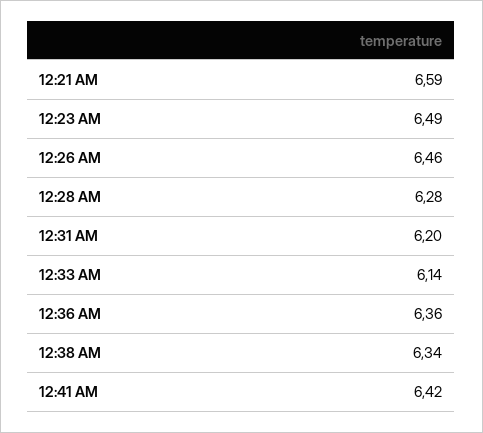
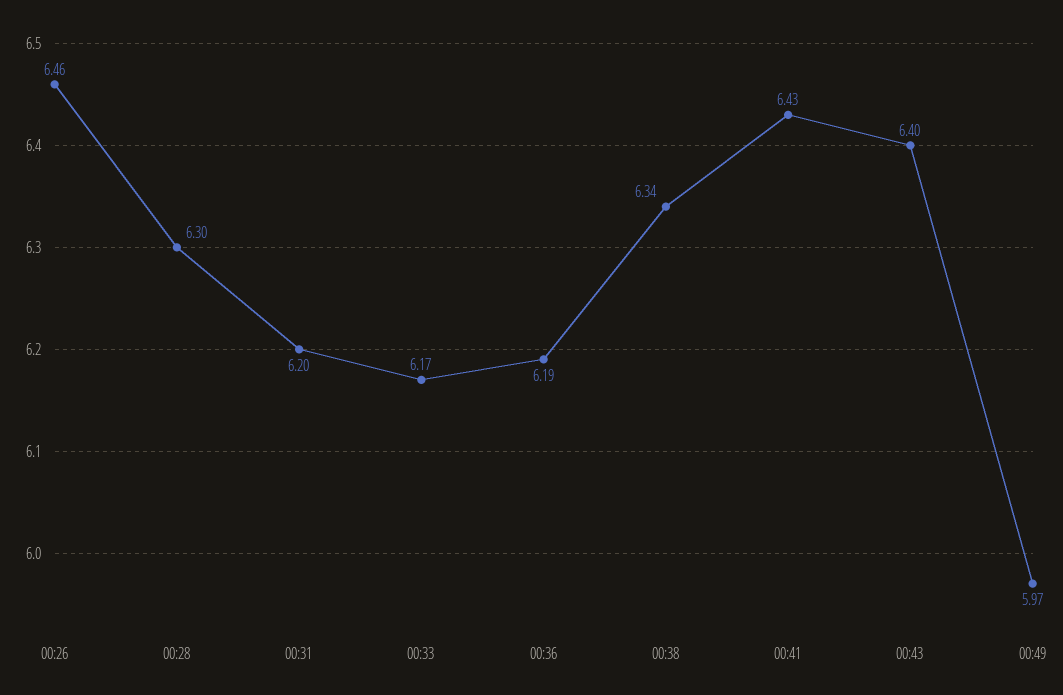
12:21 AM: 6.59 -> none
12:23 AM: 6.49 -> none
12:28 AM: 6.28 -> 6.3
12:33 AM: 6.14 -> 6.17
12:36 AM: 6.36 -> 6.19
12:41 AM: 6.42 -> 6.43
00:43: none -> 6.4
00:49: none -> 5.97

